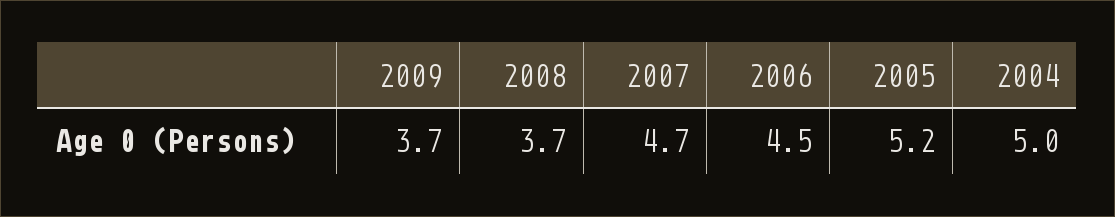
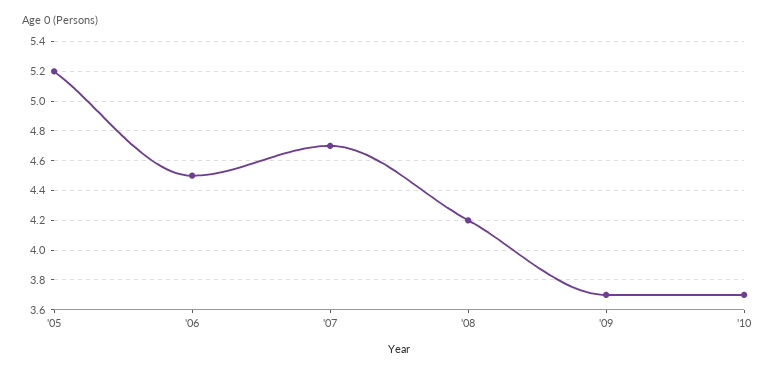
2008: 3.7 -> 4.2
2004: 5 -> none
'10: none -> 3.7

